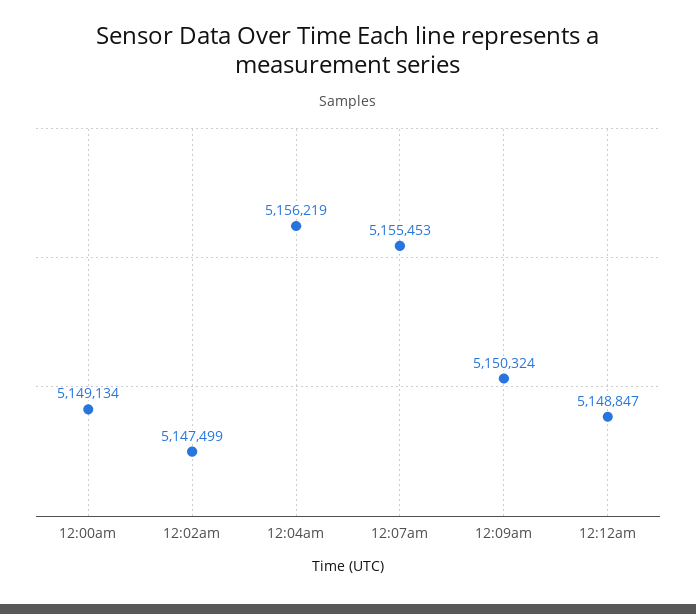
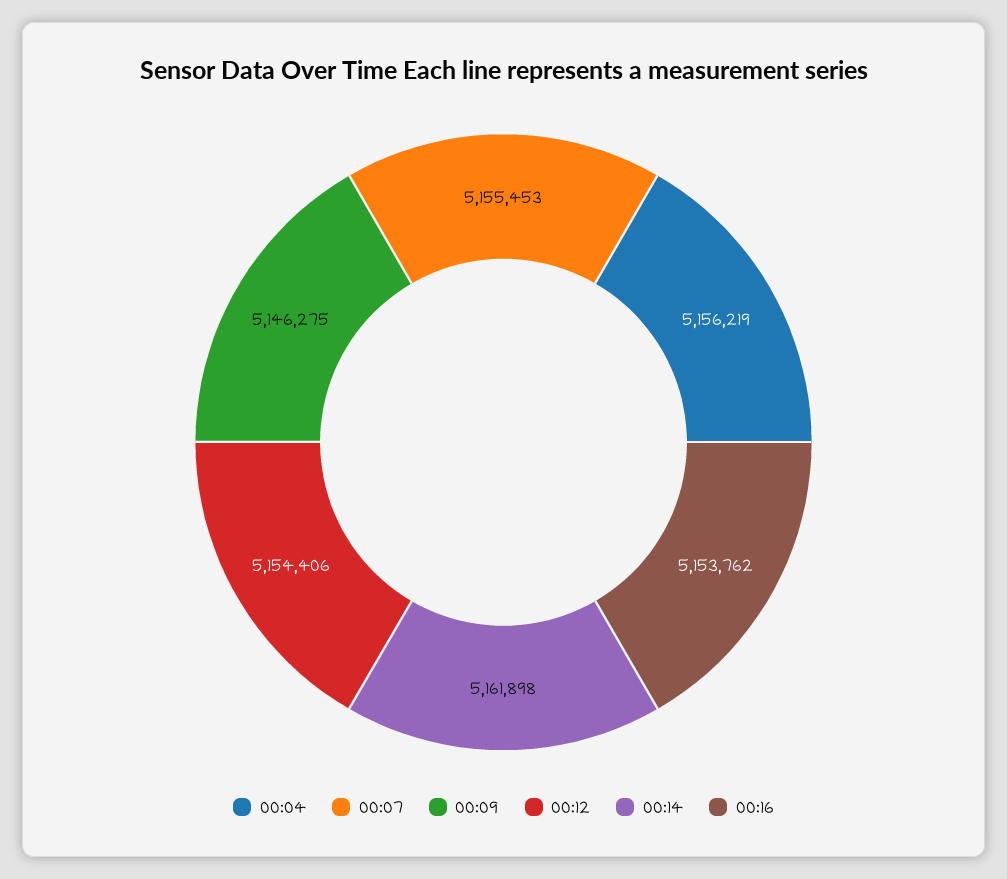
12:00am: 5149134 -> none
12:02am: 5147499 -> none
12:09am: 5150324 -> 5146275
12:12am: 5148847 -> 5154406
00:14: none -> 5161898
00:16: none -> 5153762

